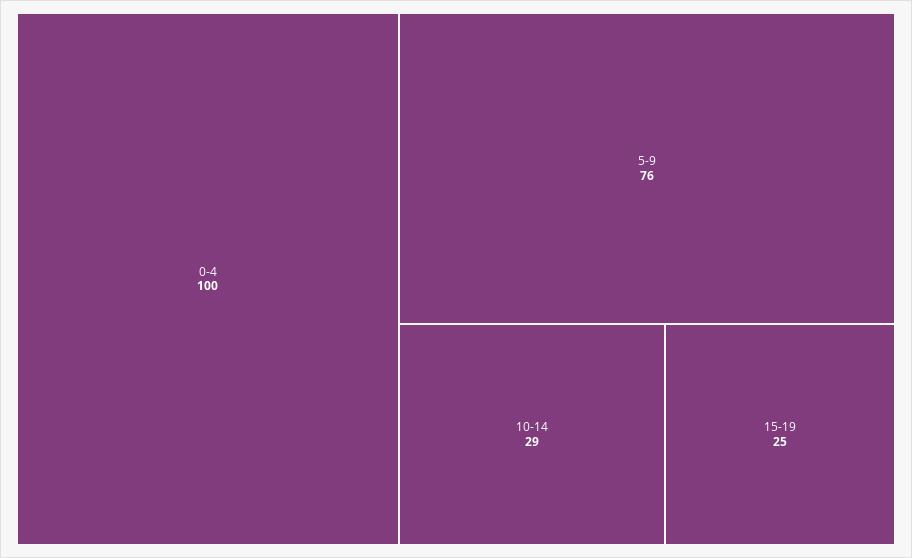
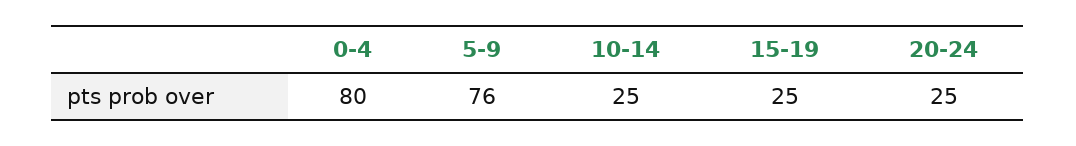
0-4: 100 -> 80
10-14: 29 -> 25
20-24: none -> 25

